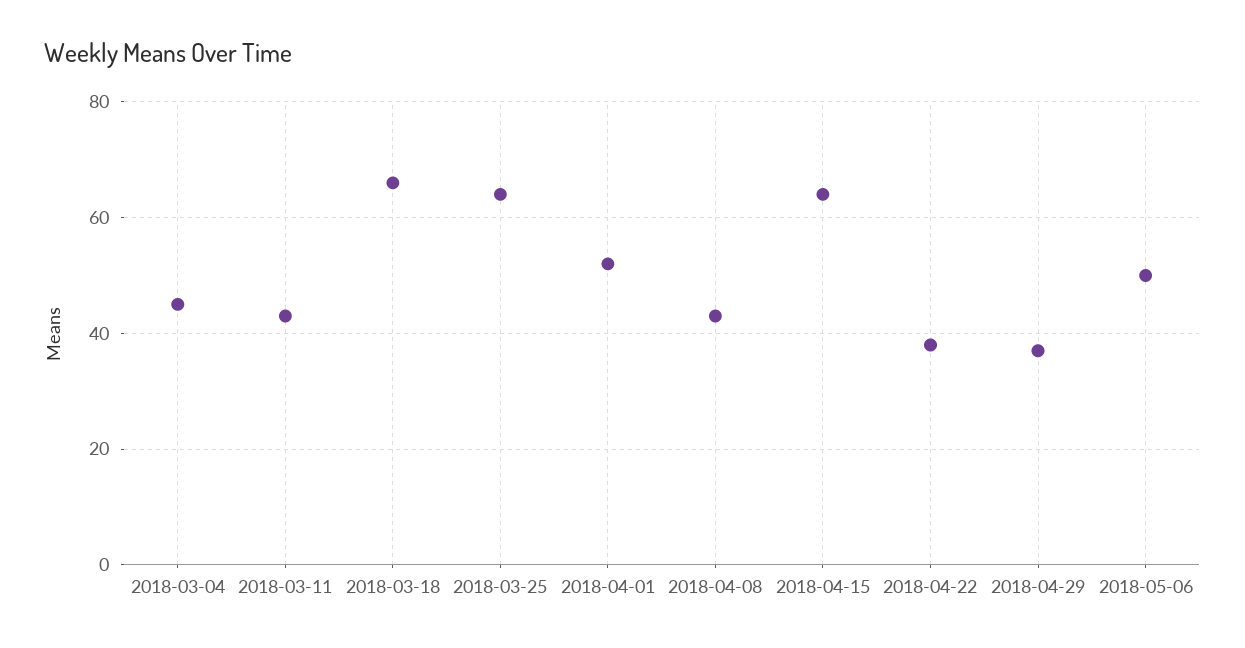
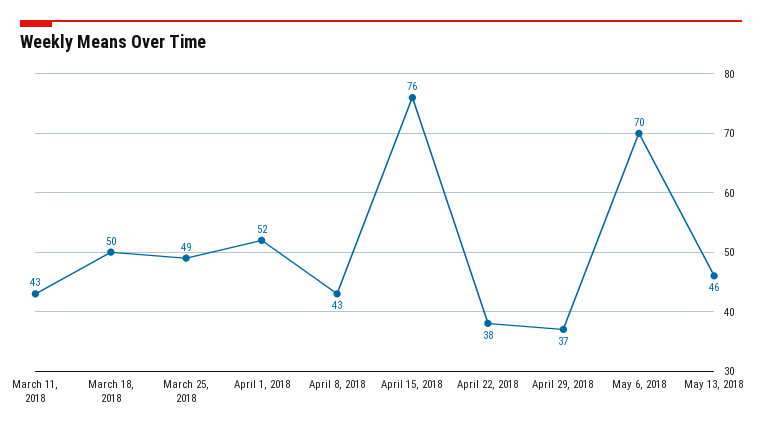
2018-03-04: 45 -> none
2018-03-18: 65 -> 50
2018-03-25: 65 -> 49
2018-04-15: 65 -> 76
2018-05-06: 50 -> 70
May 13, 2018: none -> 46

